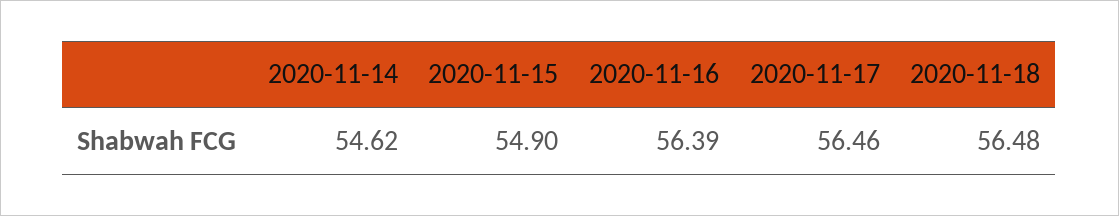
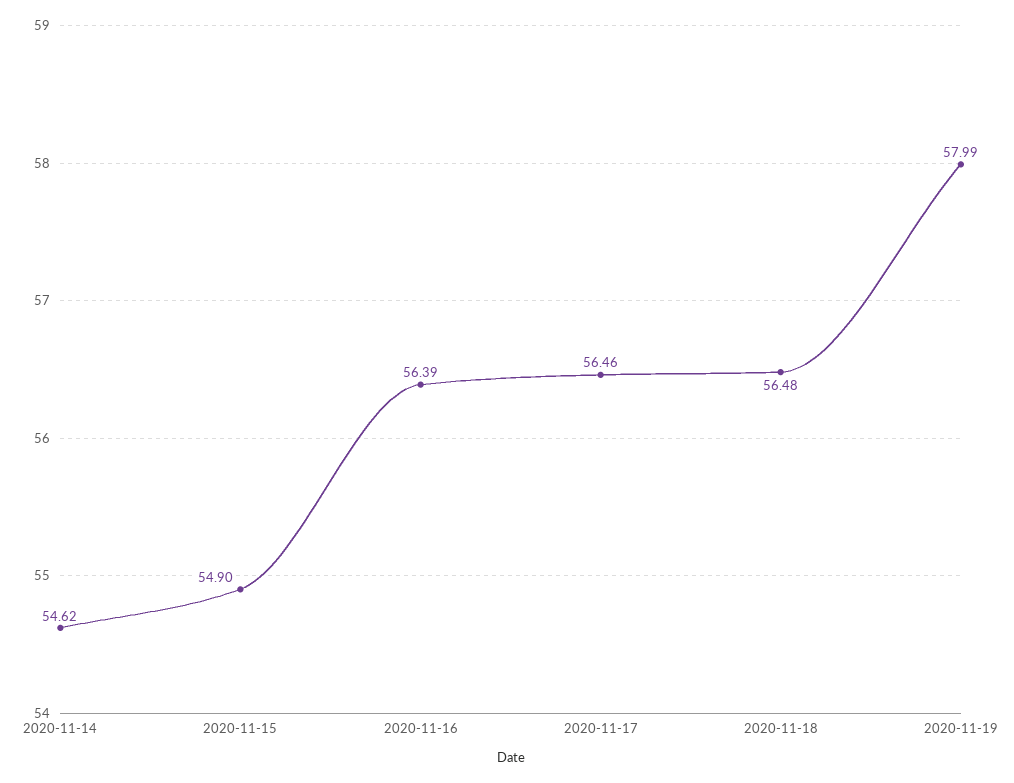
2020-11-19: none -> 57.99

